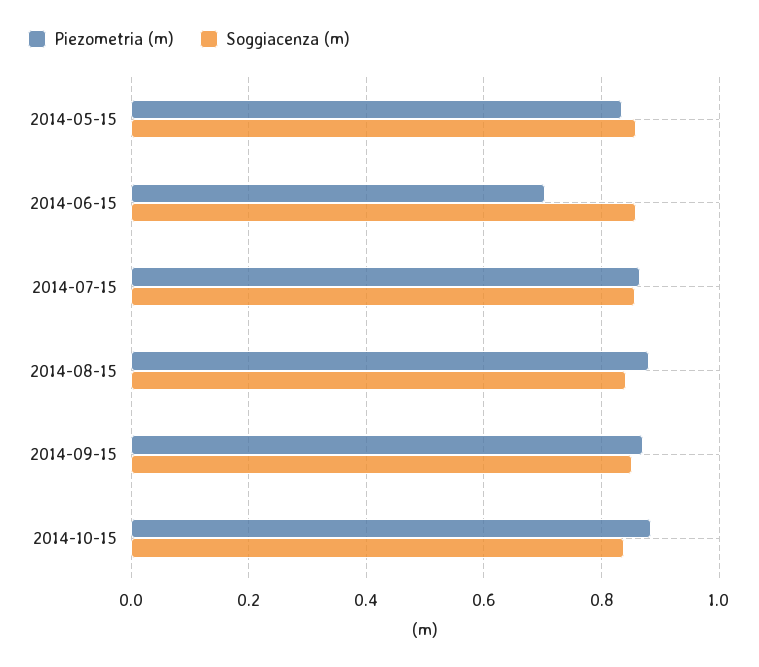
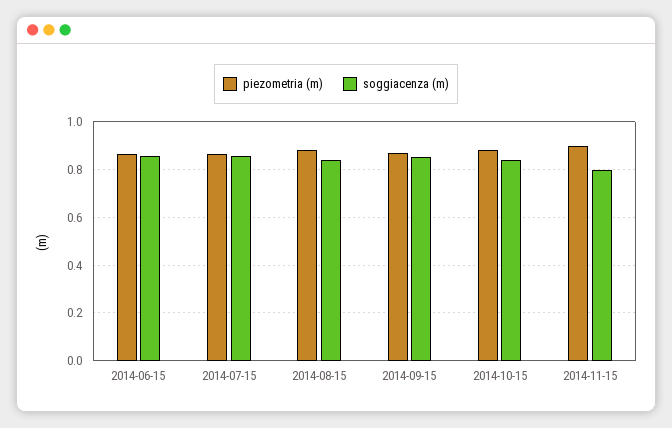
Piezometria (m), 2014-05-15: 0.84 -> none
Soggiacenza (m), 2014-05-15: 0.86 -> none
Piezometria (m), 2014-06-15: 0.7 -> 0.85
Piezometria (m), 2014-11-15: none -> 0.9
Soggiacenza (m), 2014-11-15: none -> 0.8

